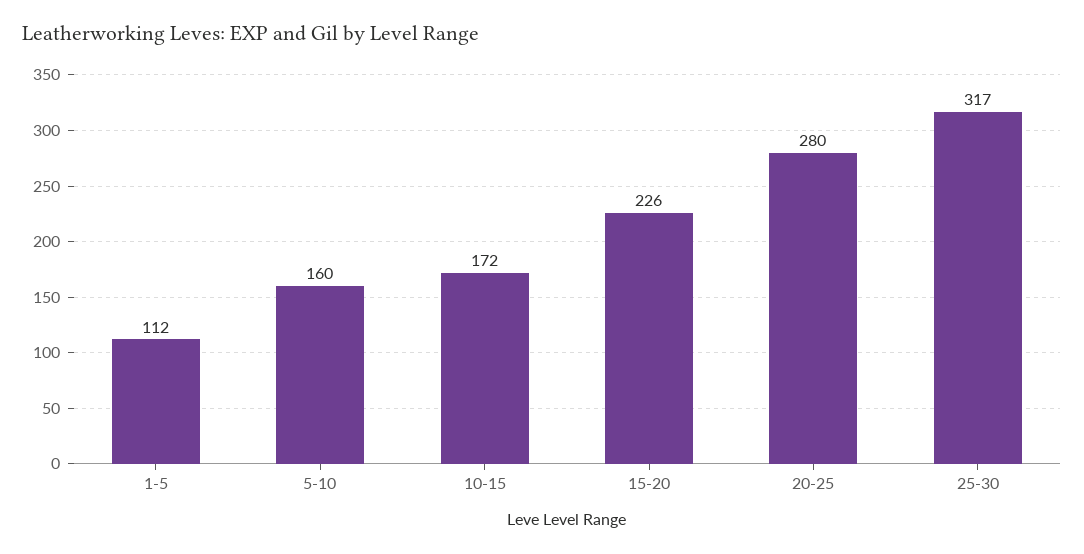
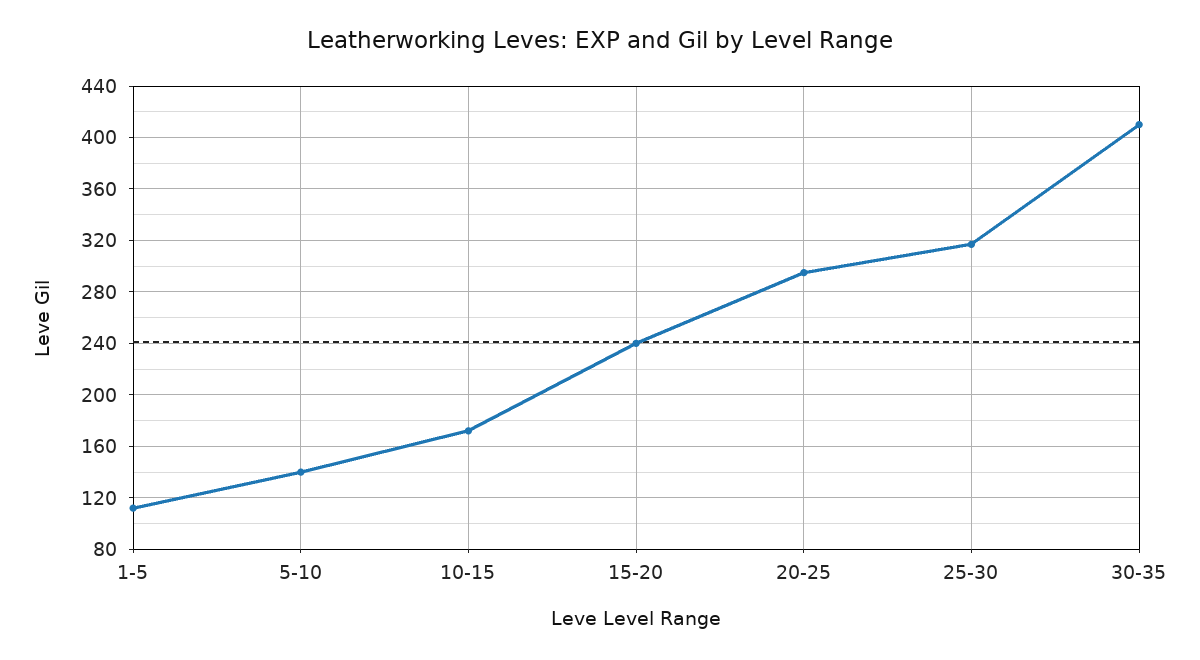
5-10: 160 -> 140
15-20: 226 -> 240
20-25: 280 -> 295
30-35: none -> 410

